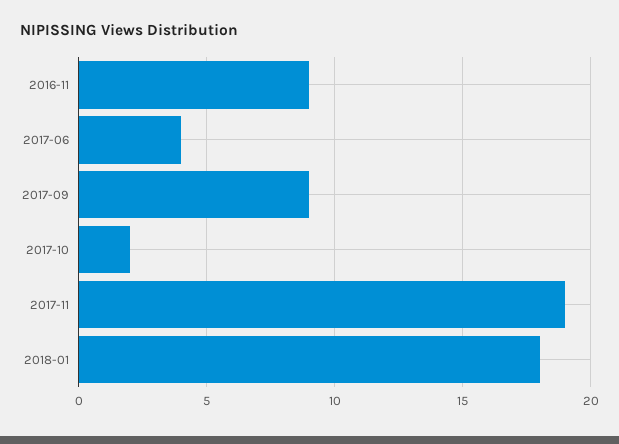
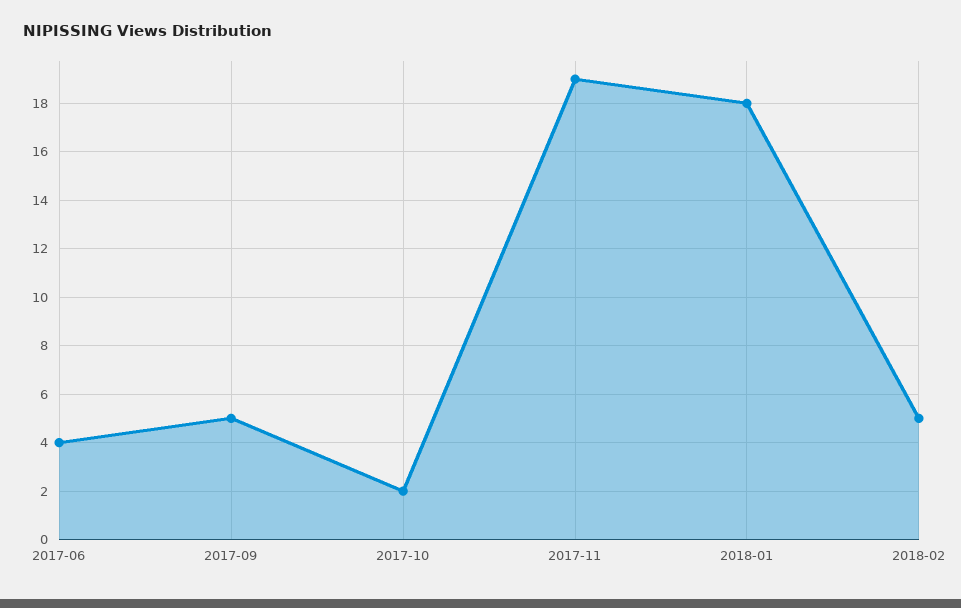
2016-11: 9 -> none
2017-09: 9 -> 5
2018-02: none -> 5

